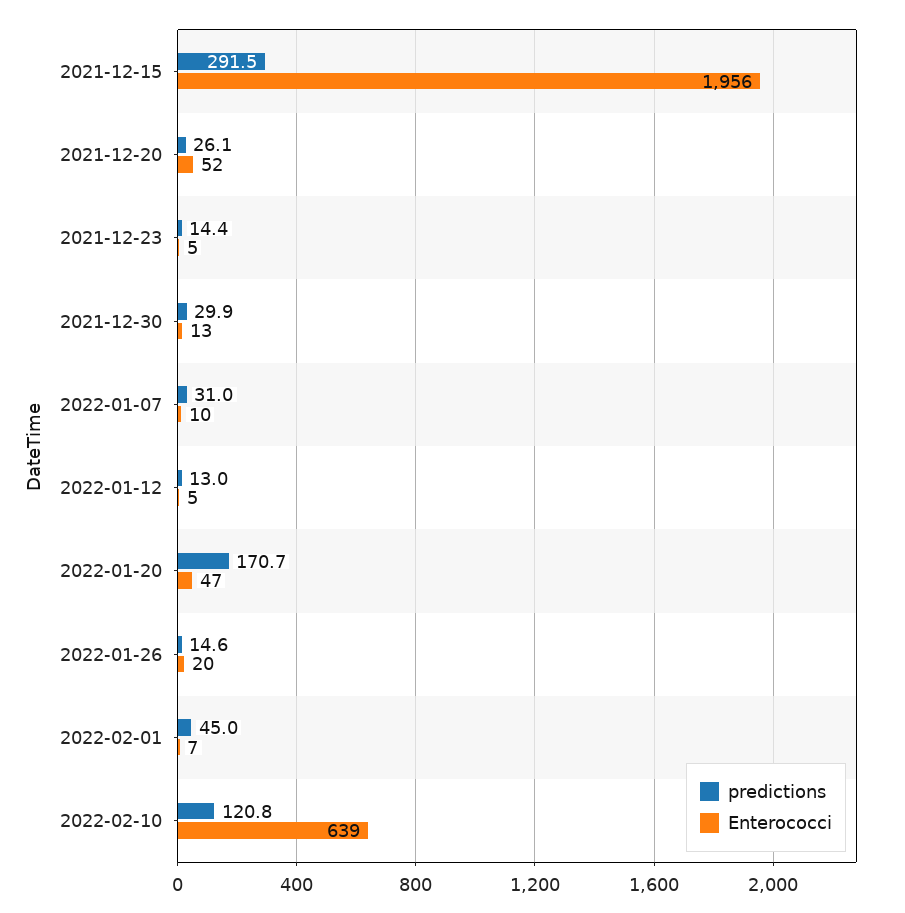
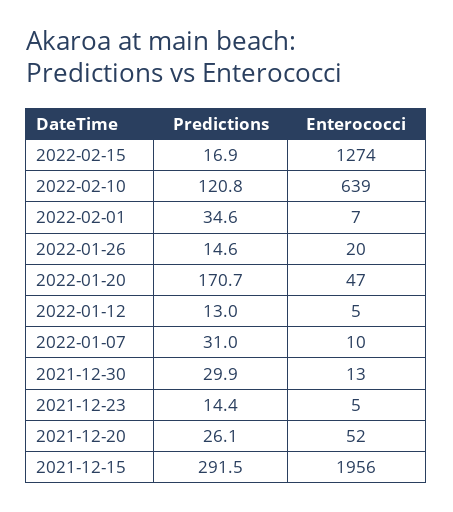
predictions, 2022-02-01: 45 -> 34.6
predictions, 2022-02-15: none -> 16.9
Enterococci, 2022-02-15: none -> 1274

